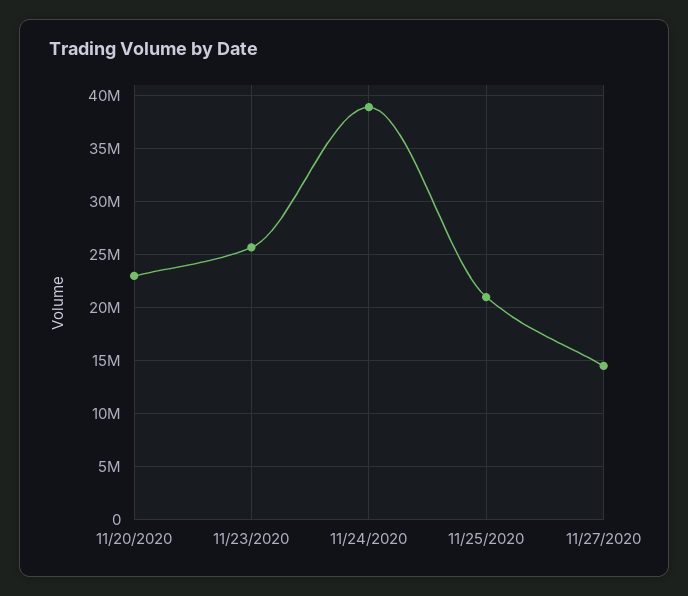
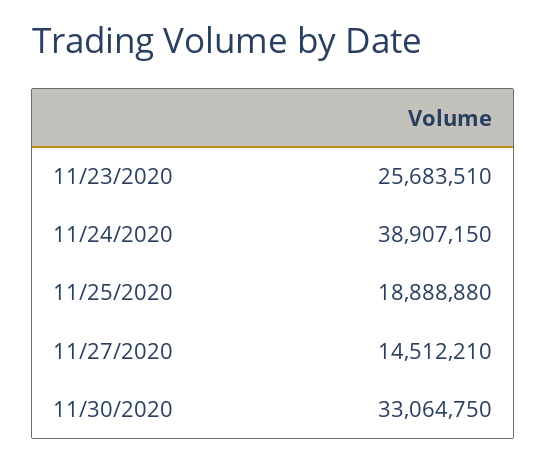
11/20/2020: 23000000 -> none
11/25/2020: 21000000 -> 18888880
11/30/2020: none -> 33064750

